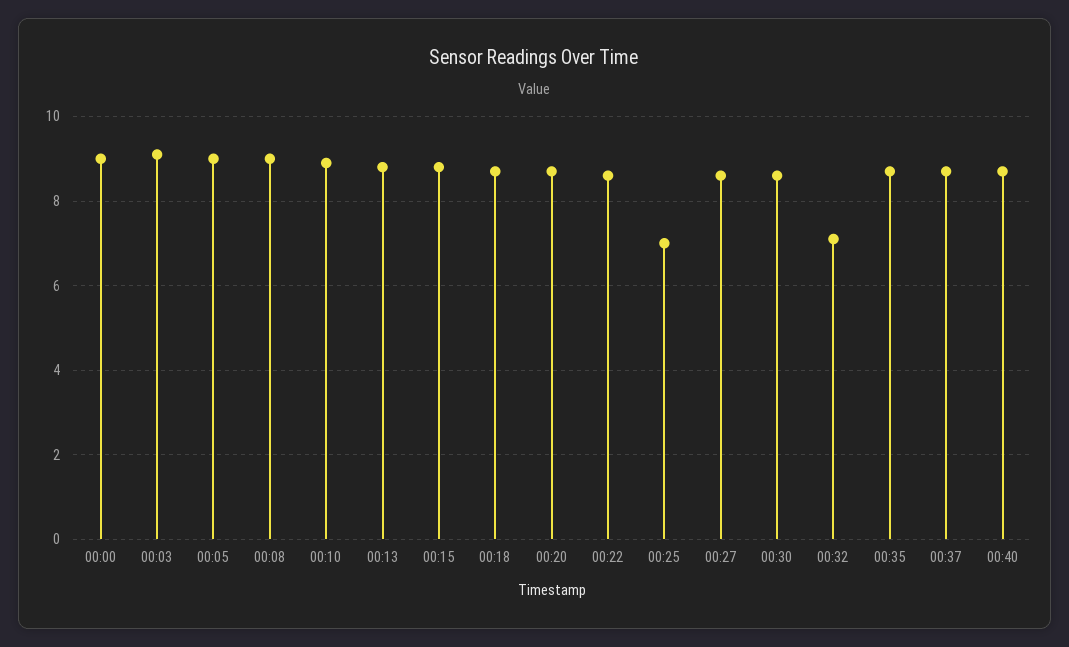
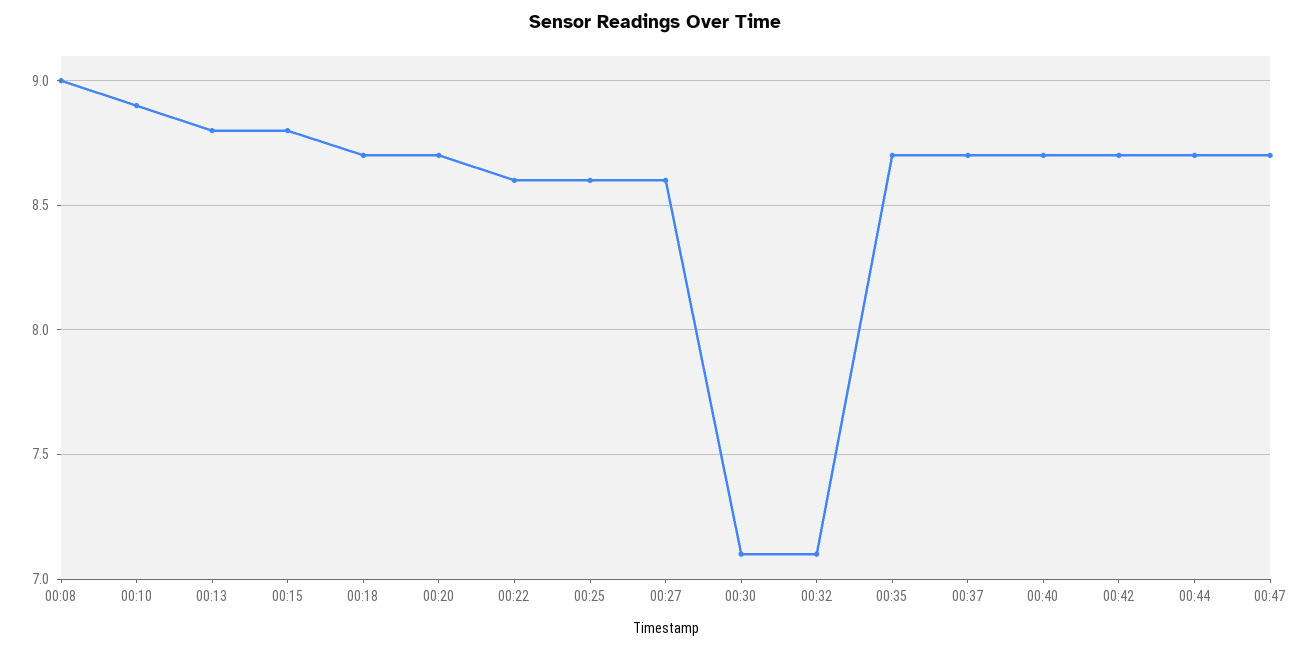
00:00: 9 -> none
00:03: 9 -> none
00:05: 9 -> none
00:25: 7 -> 8.6
00:30: 8.5 -> 7.1
00:42: none -> 8.7
00:44: none -> 8.7
00:47: none -> 8.7

